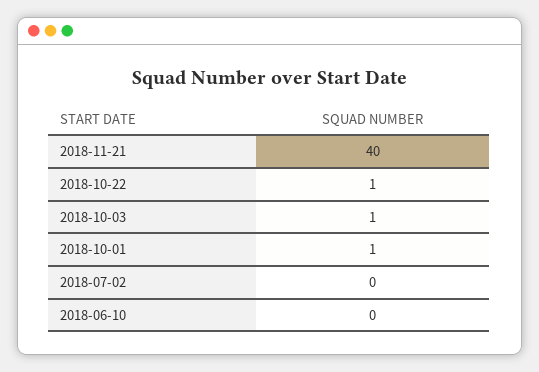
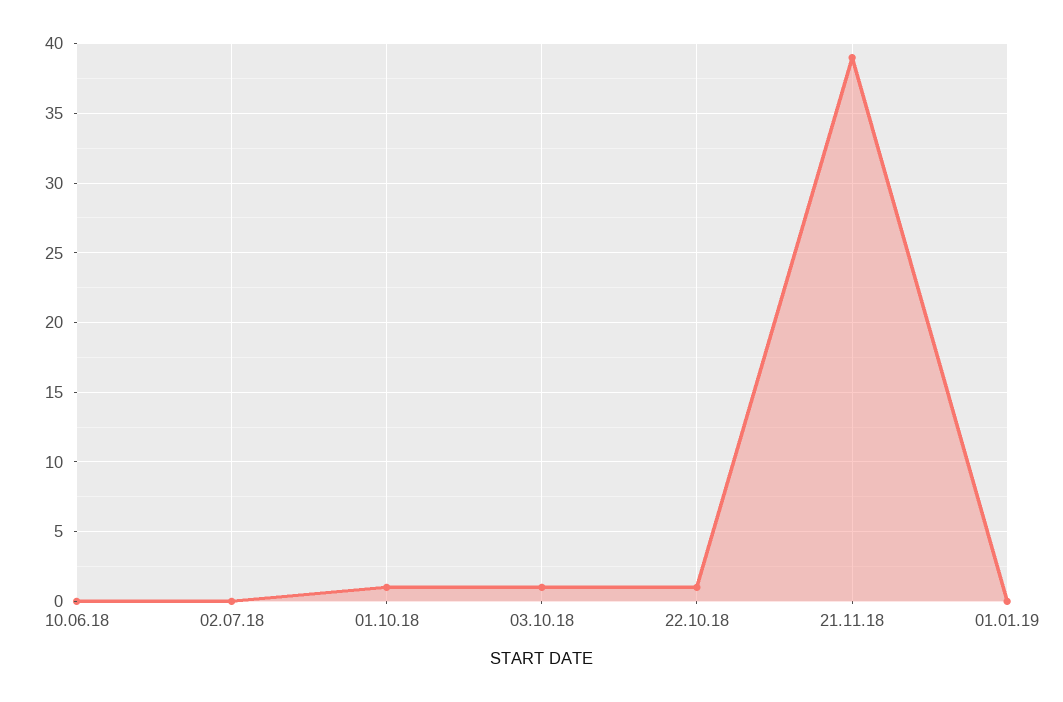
2018-11-21: 40 -> 39
01.01.19: none -> 0

